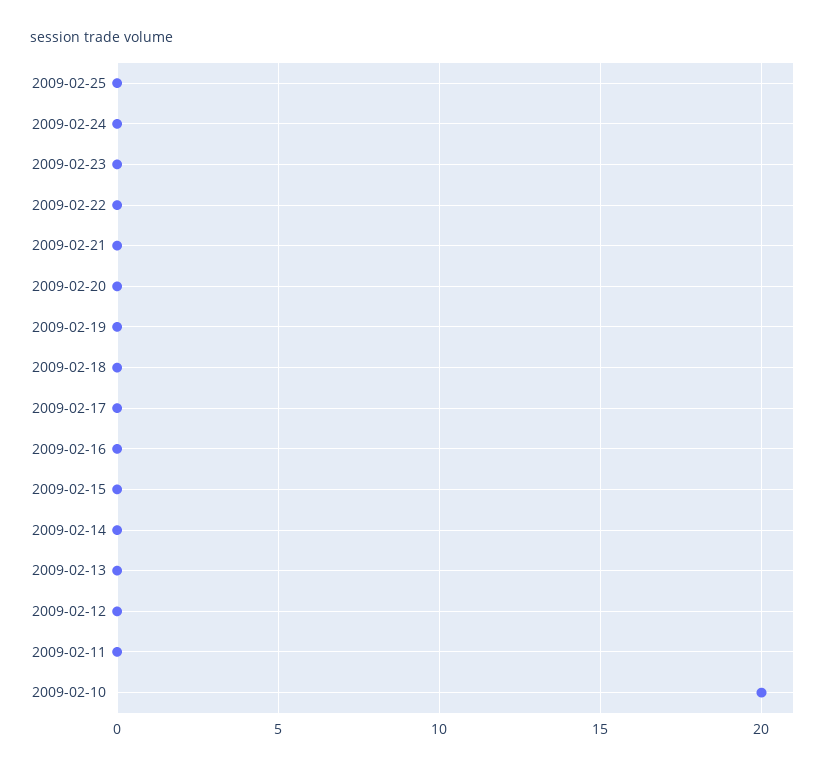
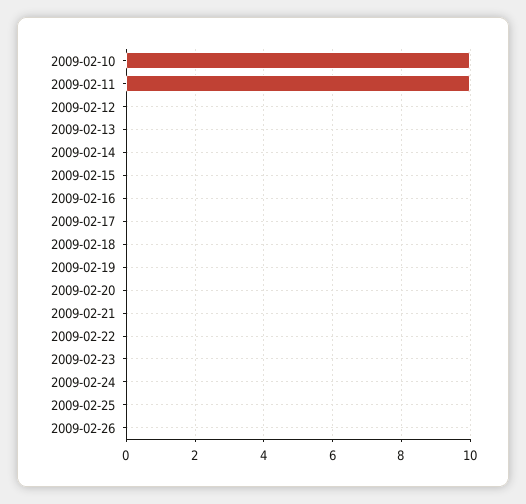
2009-02-11: 0 -> 10
2009-02-10: 20 -> 10
2009-02-26: none -> 0

